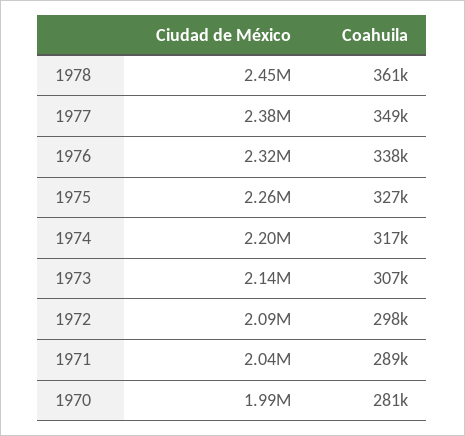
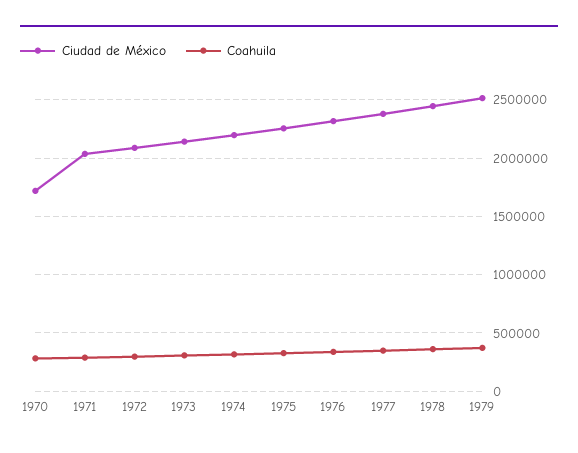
Ciudad de México, 1970: 1990000 -> 1700000
Ciudad de México, 1979: none -> 2500000
Coahuila, 1979: none -> 400000

